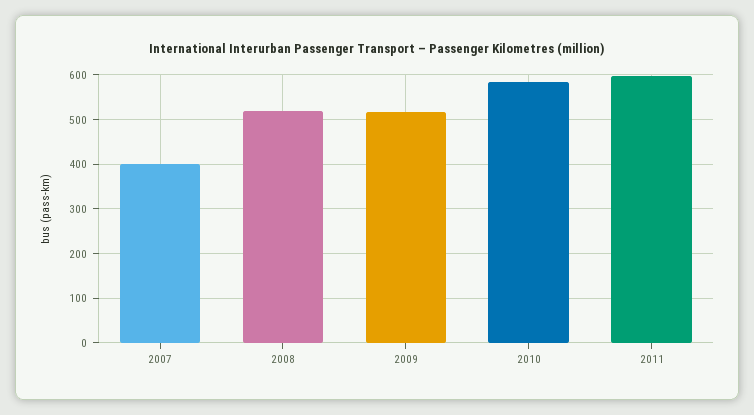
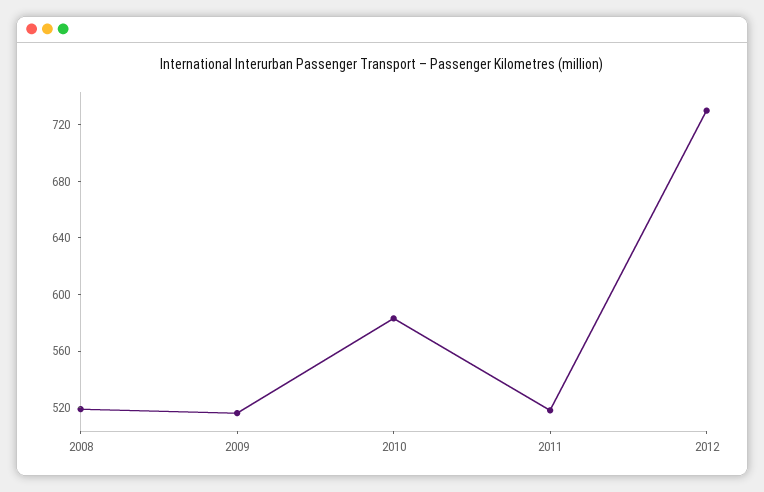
2007: 400 -> none
2011: 600 -> 520
2012: none -> 730

